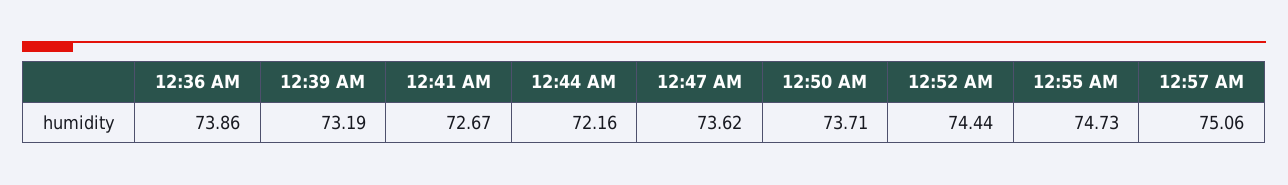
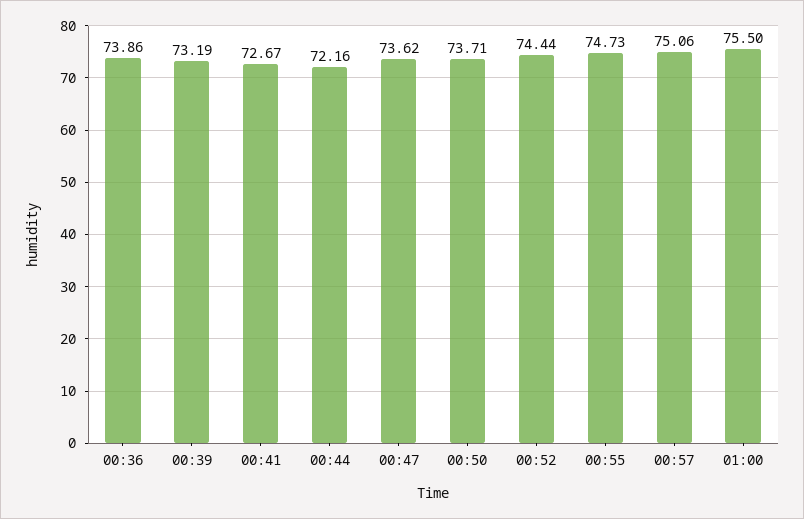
01:00: none -> 75.5

